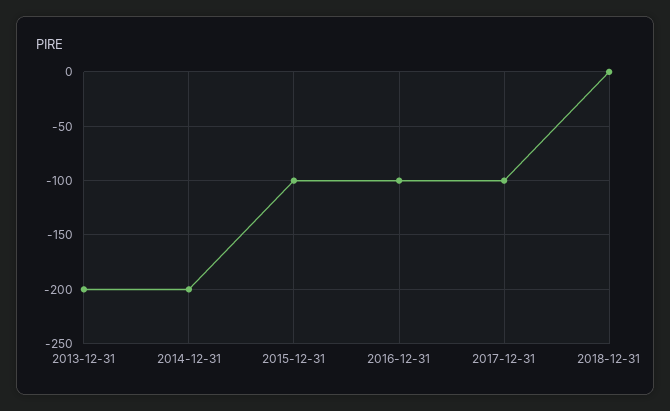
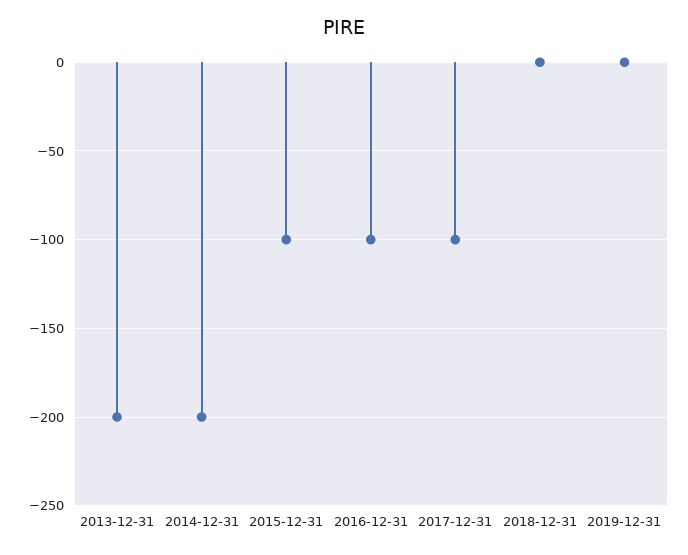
2019-12-31: none -> 0

